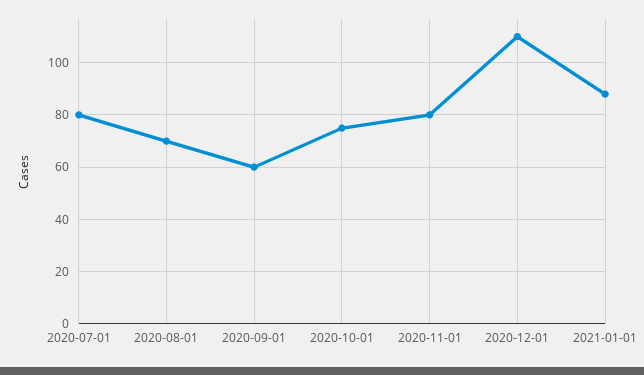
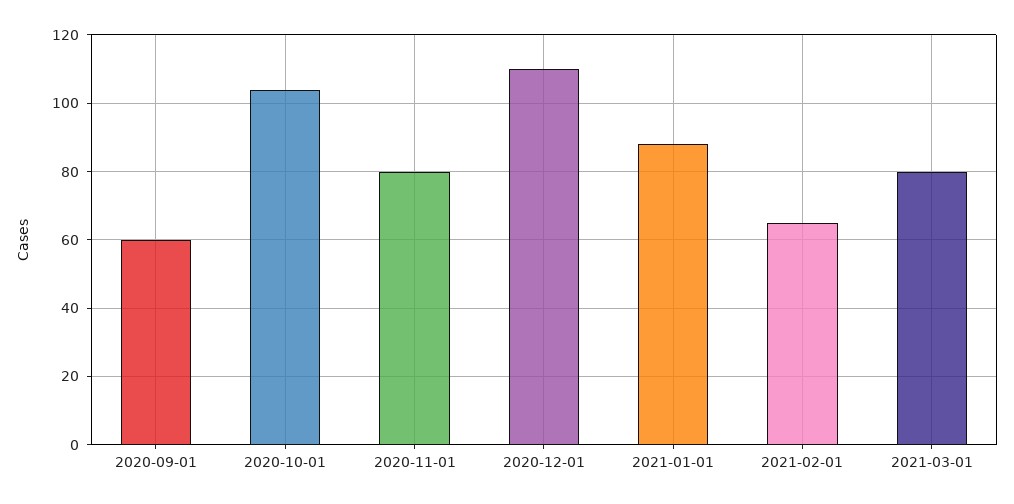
2020-07-01: 80 -> none
2020-08-01: 70 -> none
2020-10-01: 75 -> 105
2021-02-01: none -> 65
2021-03-01: none -> 80

